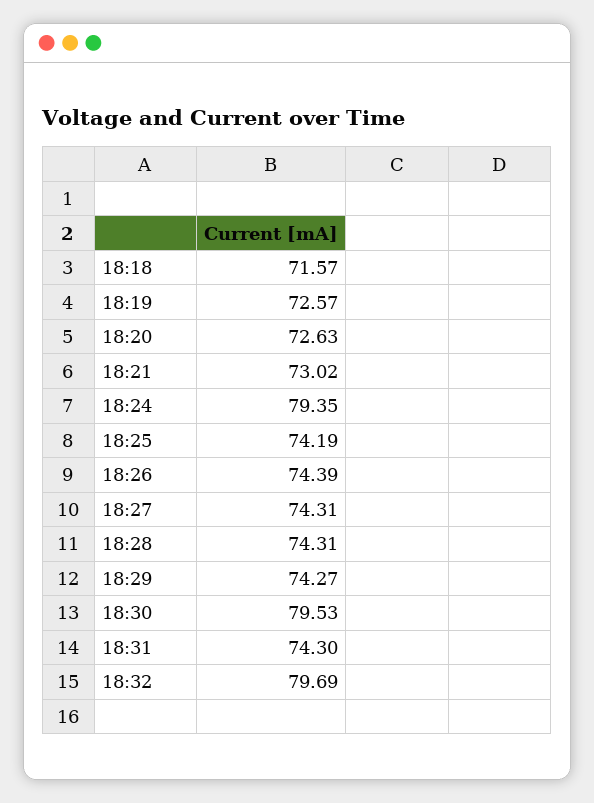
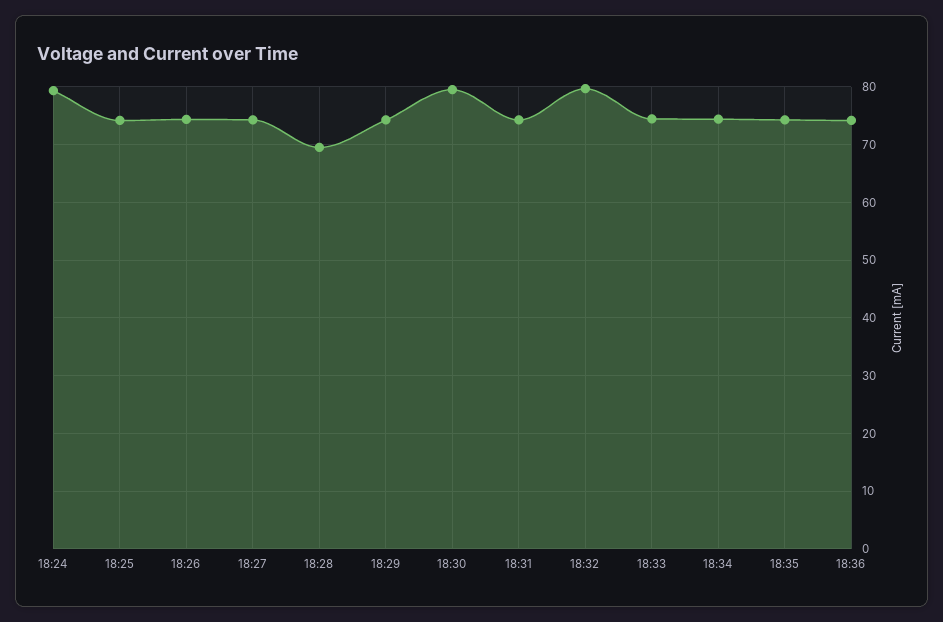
18:18: 71.57 -> none
18:19: 72.57 -> none
18:20: 72.63 -> none
18:21: 73.02 -> none
18:28: 74.31 -> 70
18:33: none -> 74
18:34: none -> 74
18:35: none -> 74
18:36: none -> 74

